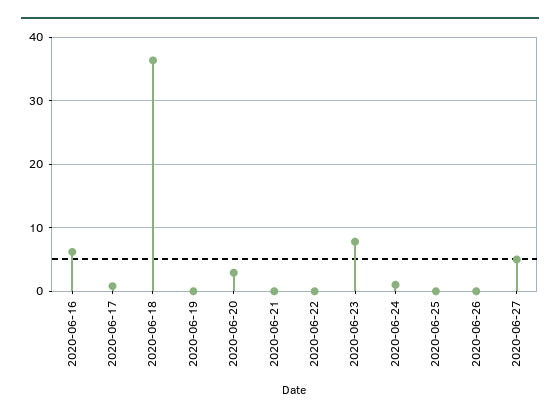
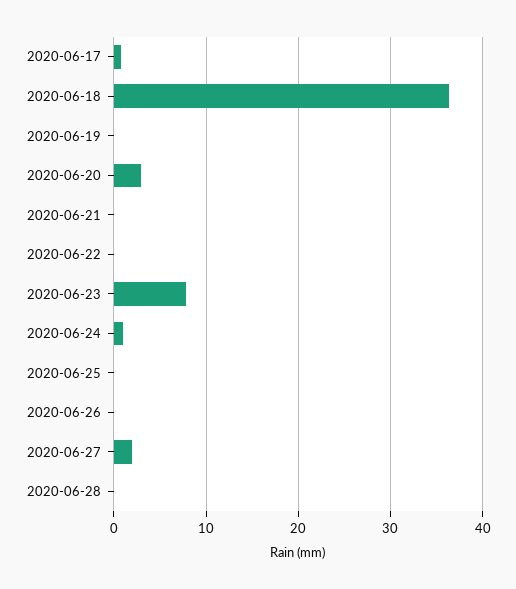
2020-06-16: 6 -> none
2020-06-27: 5 -> 2
2020-06-28: none -> 0

